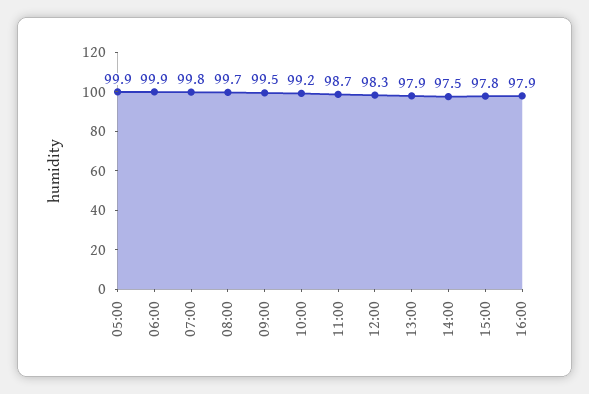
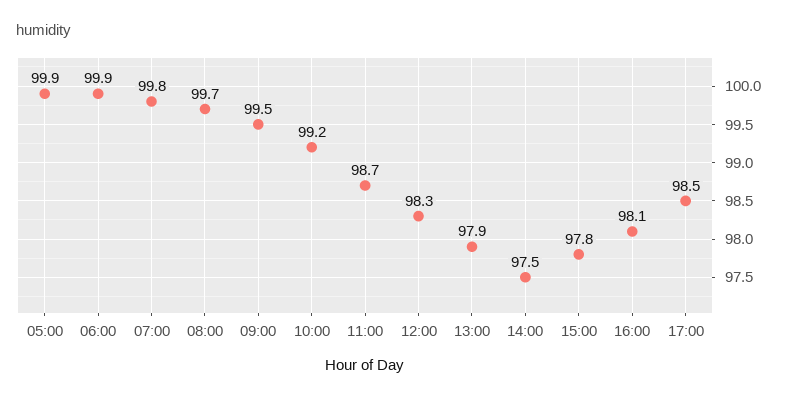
16:00: 97.9 -> 98.1
17:00: none -> 98.5

